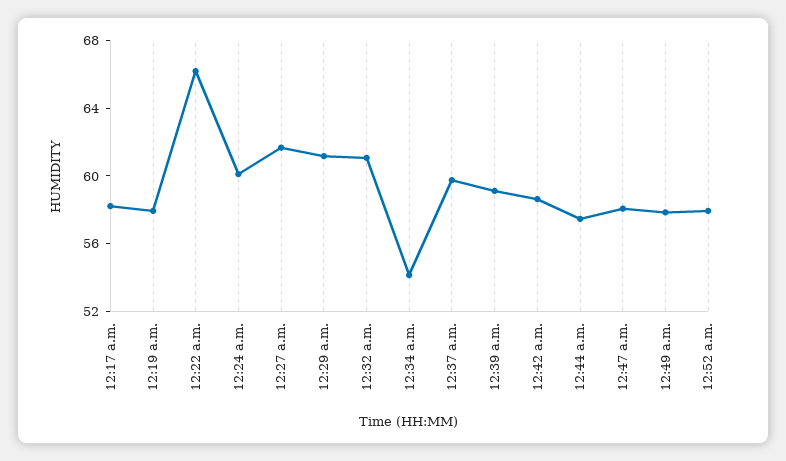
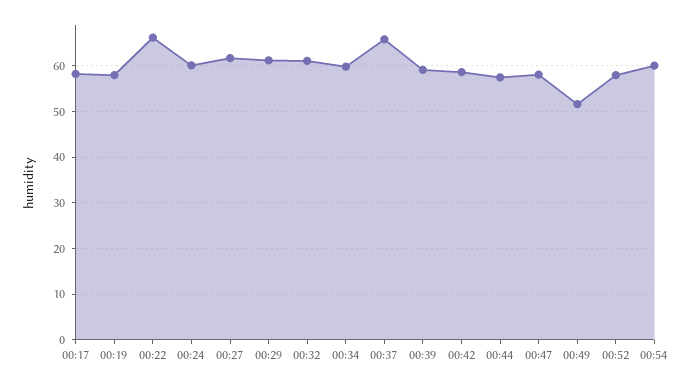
12:34 a.m.: 54 -> 60
12:37 a.m.: 60 -> 66
12:49 a.m.: 58 -> 52
00:54: none -> 60

